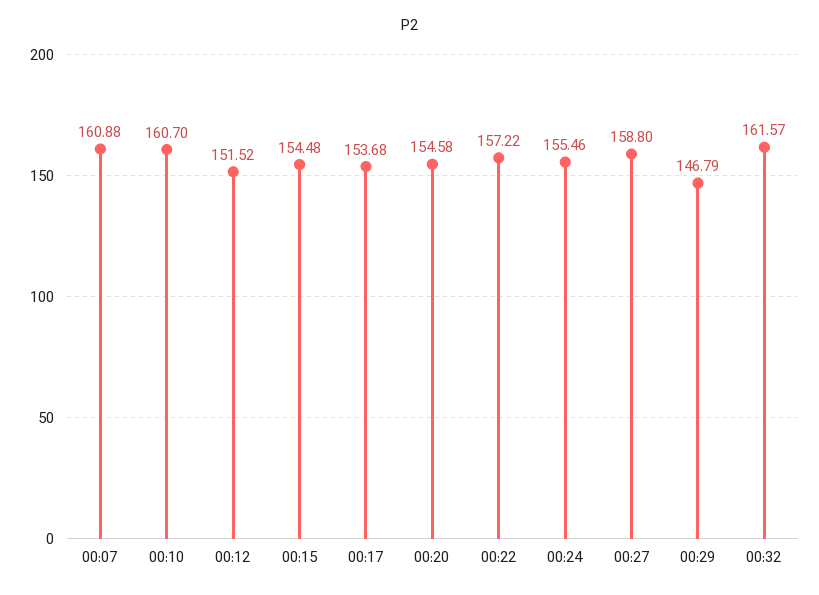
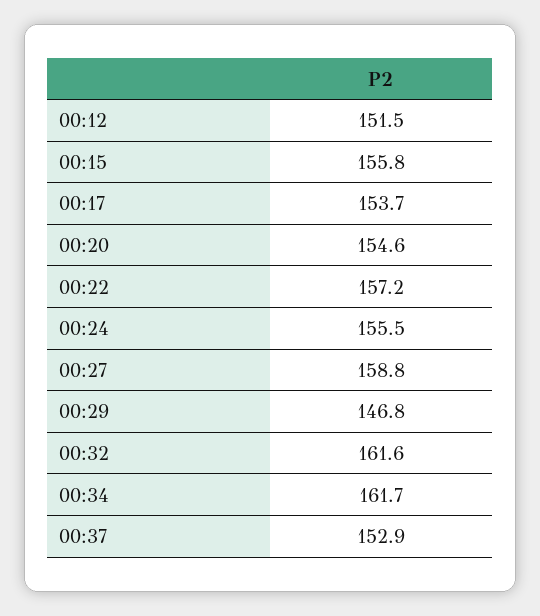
00:07: 160.88 -> none
00:10: 160.7 -> none
00:15: 154.48 -> 155.8
00:34: none -> 161.7
00:37: none -> 152.9

